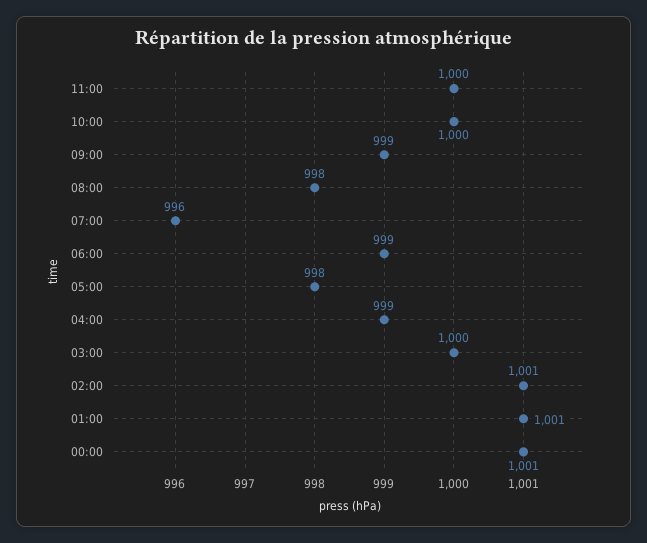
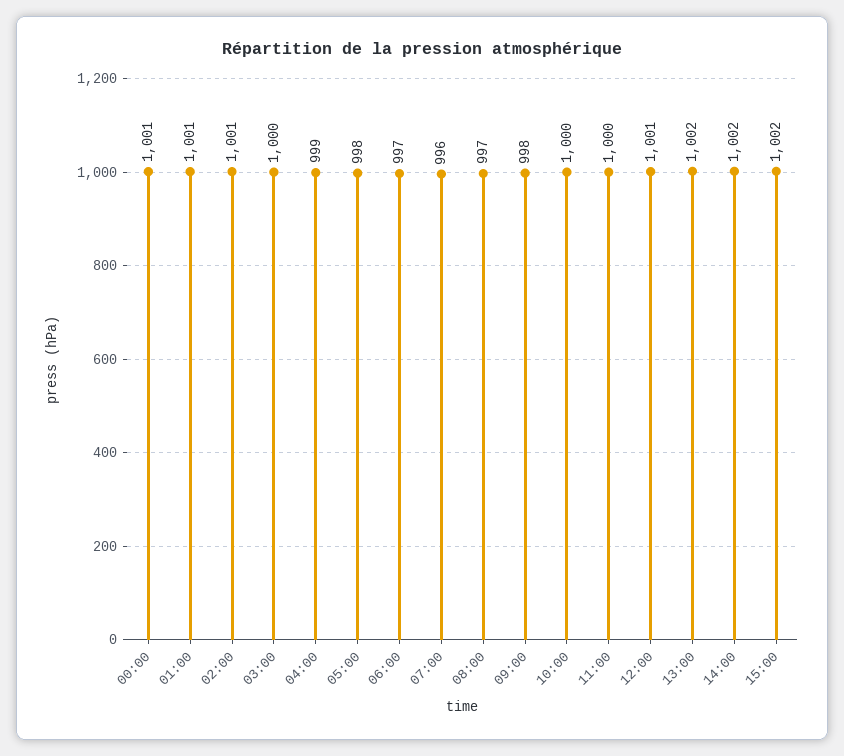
09:00: 999 -> 998
08:00: 998 -> 997
06:00: 999 -> 997
12:00: none -> 1001
13:00: none -> 1002
14:00: none -> 1002
15:00: none -> 1002

